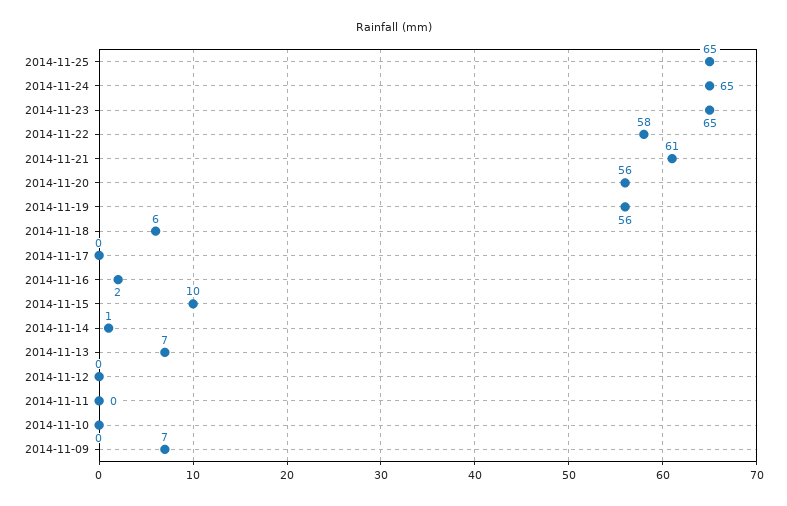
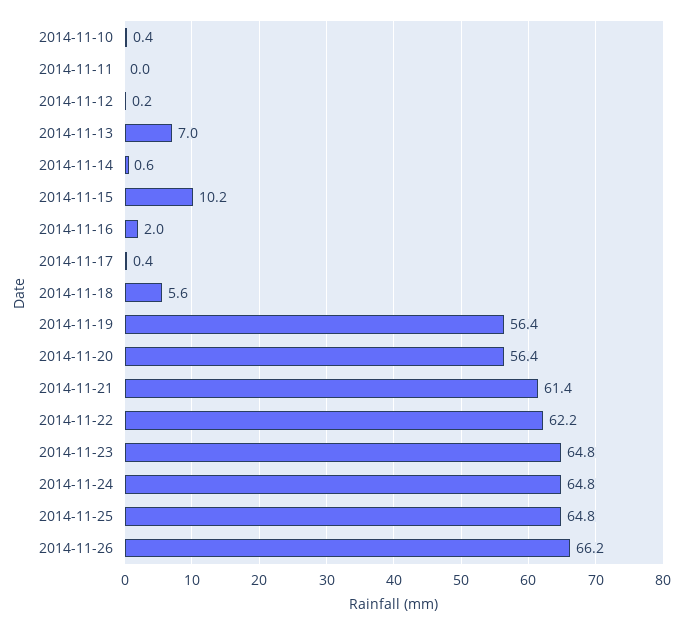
2014-11-22: 58 -> 62.2
2014-11-09: 7 -> none
2014-11-26: none -> 66.2

